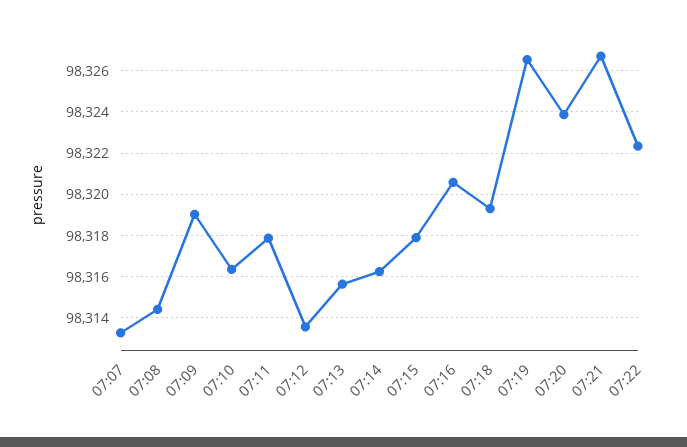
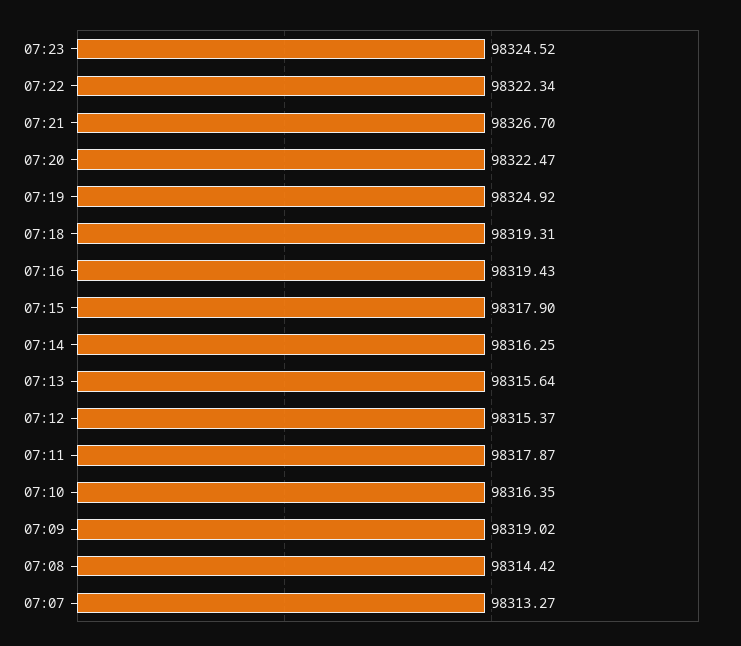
07:12: 98313.5 -> 98315.37
07:16: 98320.5 -> 98319.43
07:19: 98326.5 -> 98324.92
07:20: 98324 -> 98322.47
07:23: none -> 98324.52

